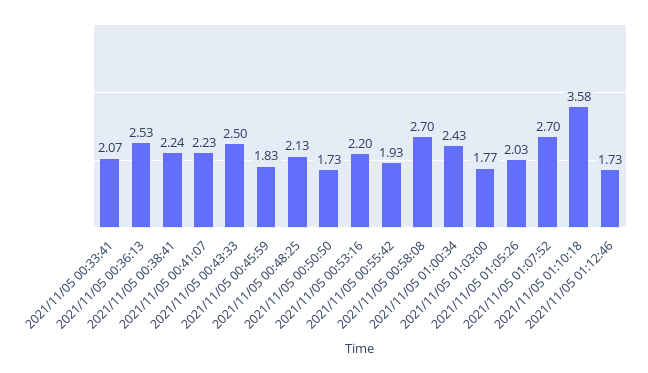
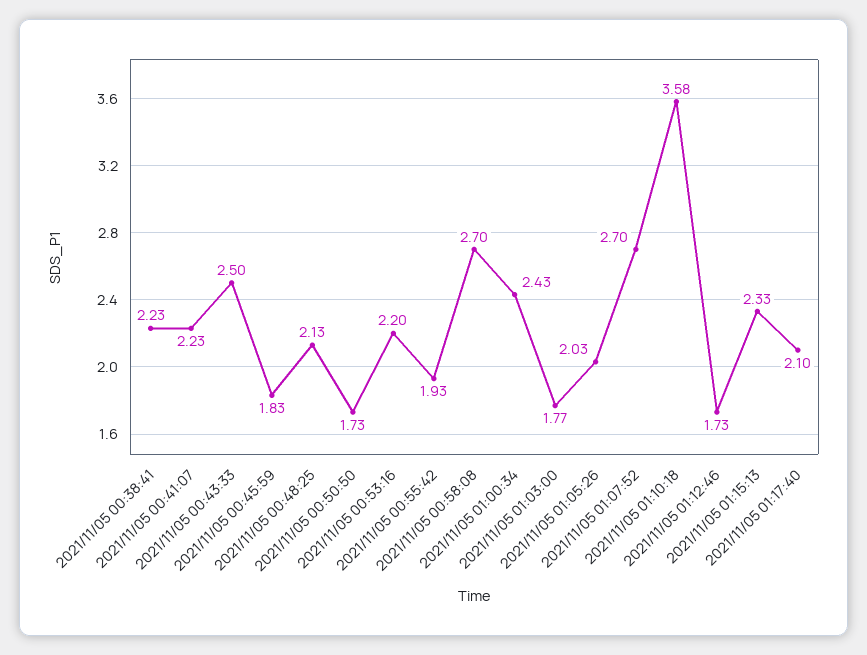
2021/11/05 00:33:41: 2.07 -> none
2021/11/05 00:36:13: 2.53 -> none
2021/11/05 00:38:41: 2.24 -> 2.23
2021/11/05 01:15:13: none -> 2.33
2021/11/05 01:17:40: none -> 2.1

